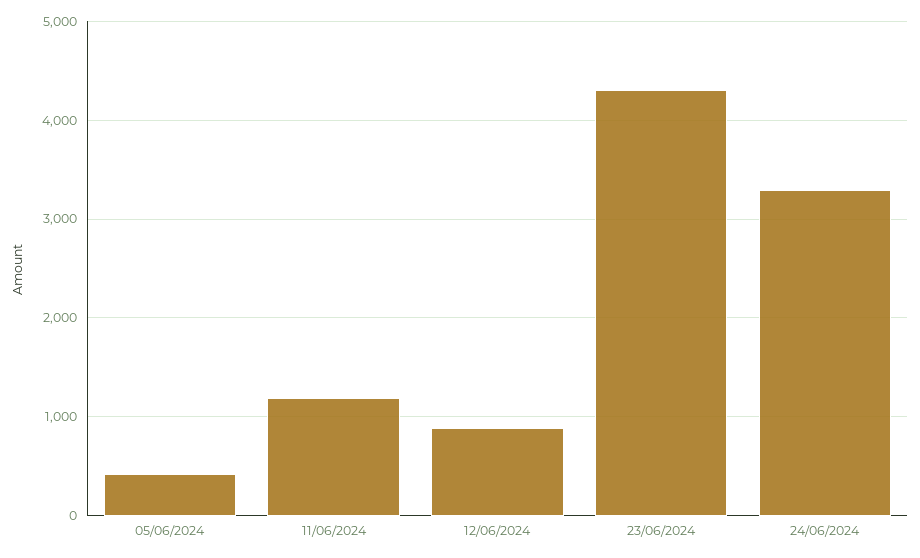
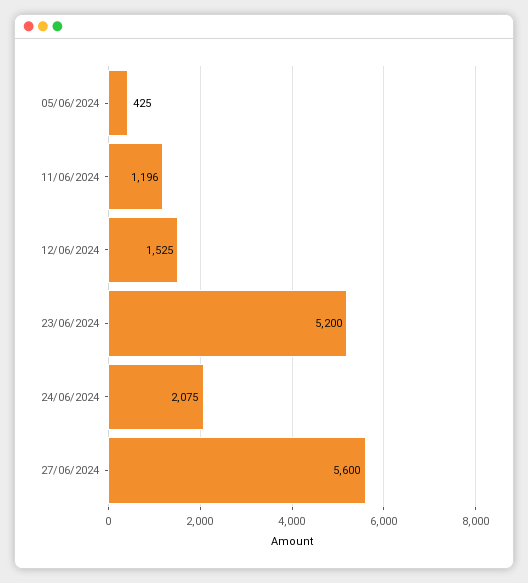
12/06/2024: 900 -> 1525
23/06/2024: 4300 -> 5200
24/06/2024: 3300 -> 2075
27/06/2024: none -> 5600

